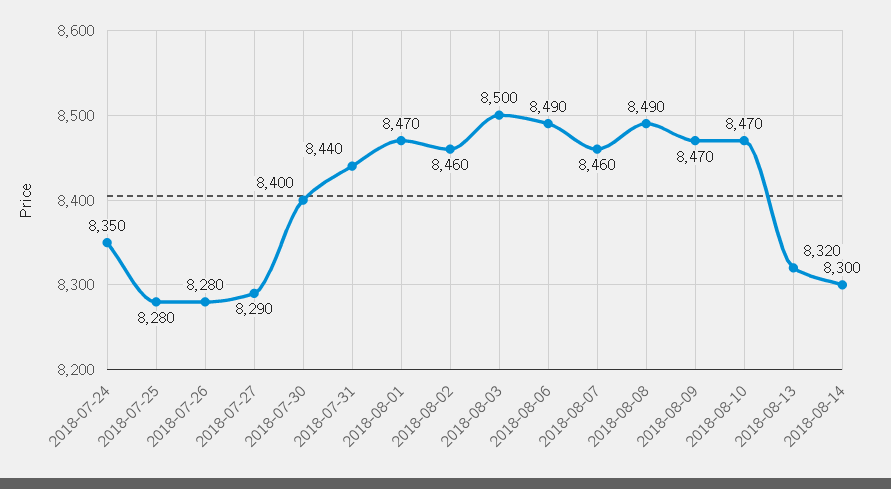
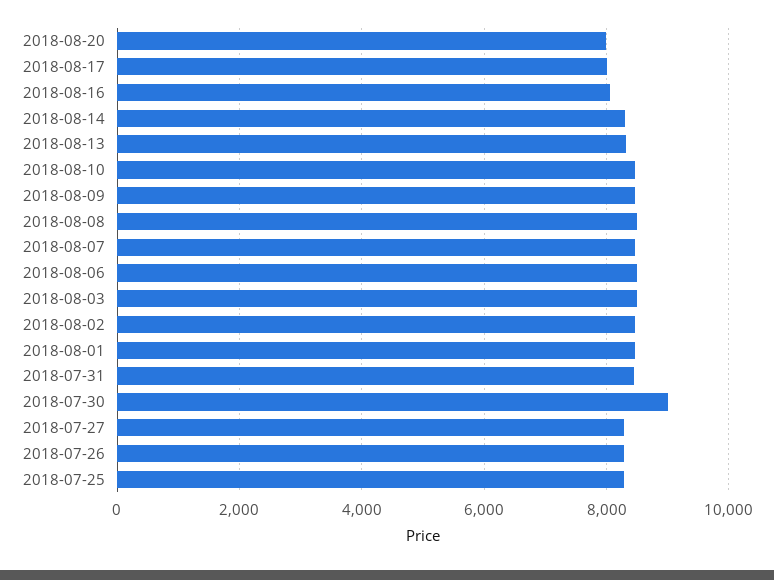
2018-07-24: 8350 -> none
2018-07-30: 8400 -> 9000
2018-08-20: none -> 8000
2018-08-17: none -> 8000
2018-08-16: none -> 8000

